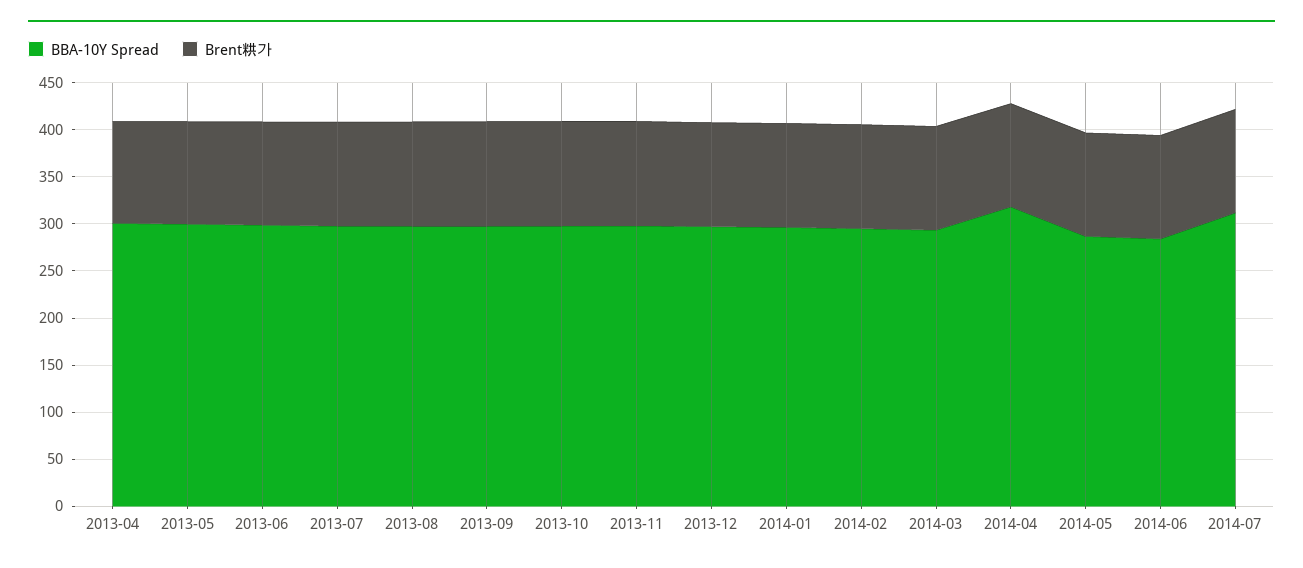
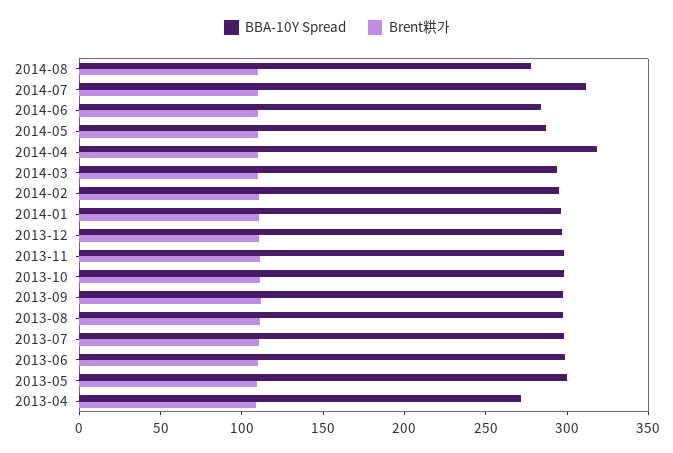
BBA-10Y Spread, 2013-04: 300 -> 270
BBA-10Y Spread, 2014-08: none -> 280
Brent粠가, 2014-08: none -> 110

